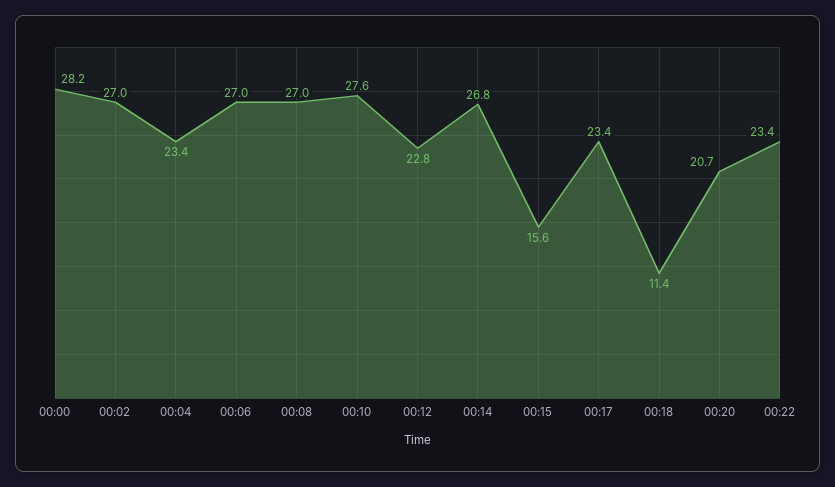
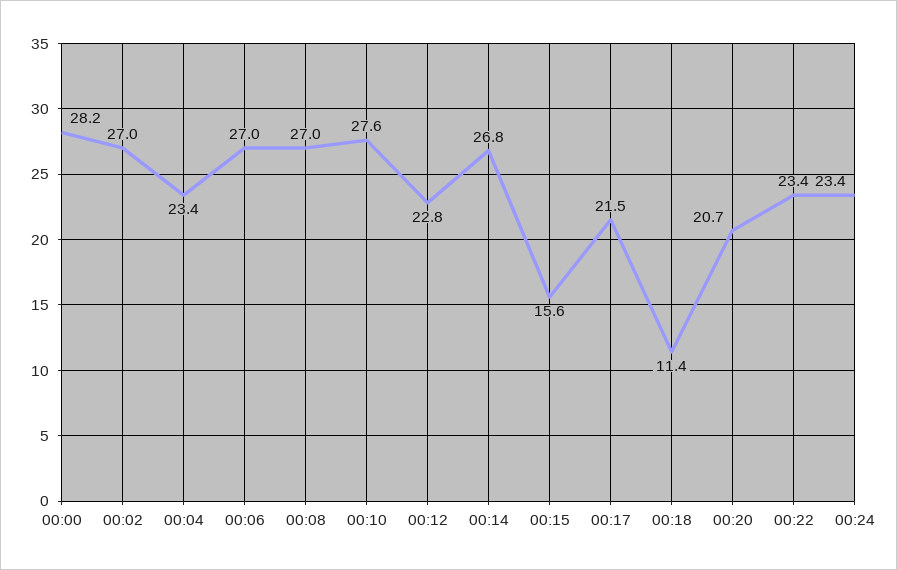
00:17: 23.4 -> 21.5
00:24: none -> 23.4

